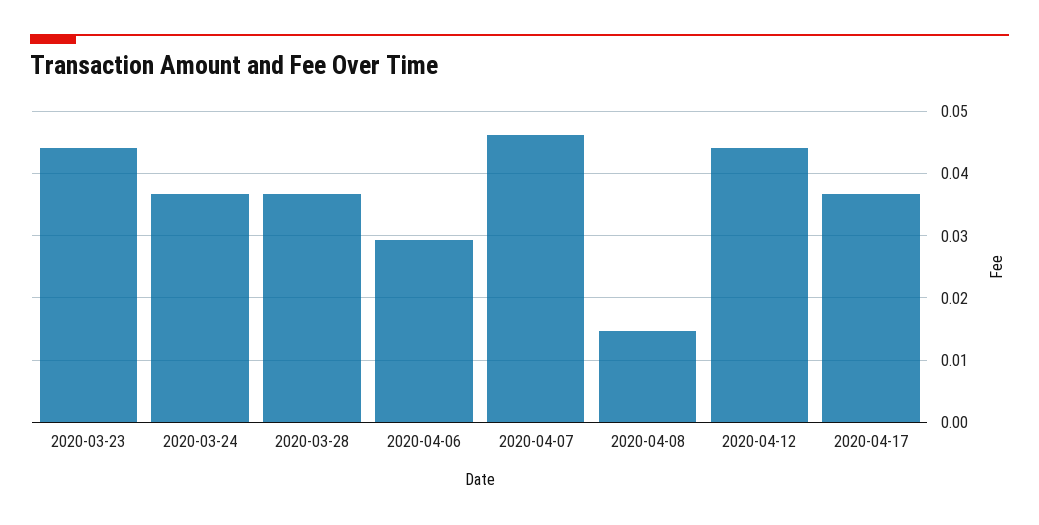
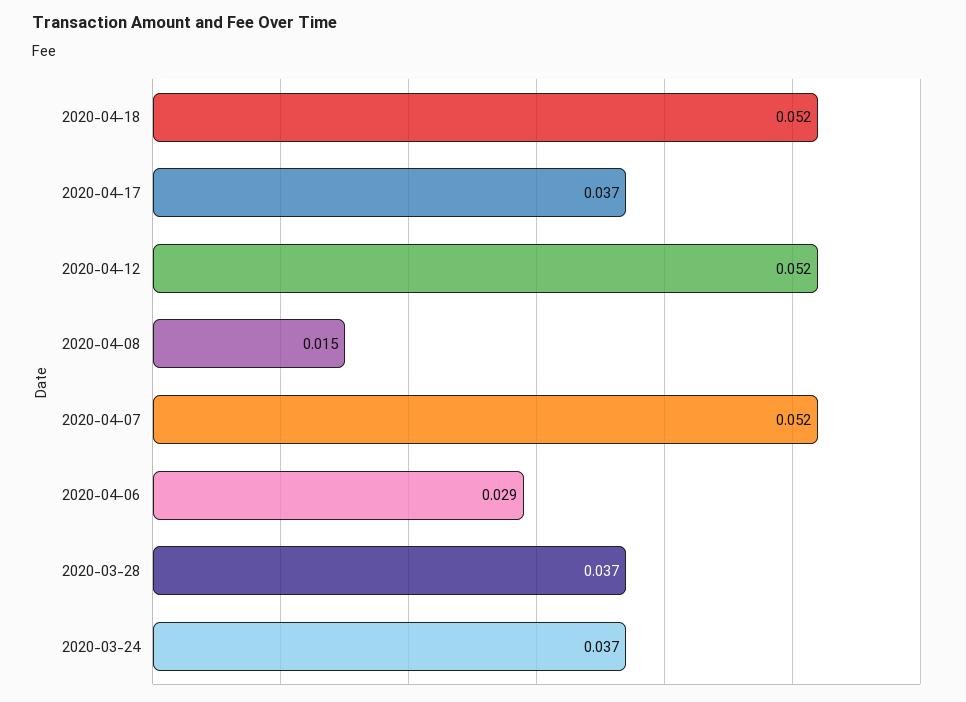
2020-03-23: 0.044 -> none
2020-04-07: 0.046 -> 0.052
2020-04-12: 0.044 -> 0.052
2020-04-18: none -> 0.052

